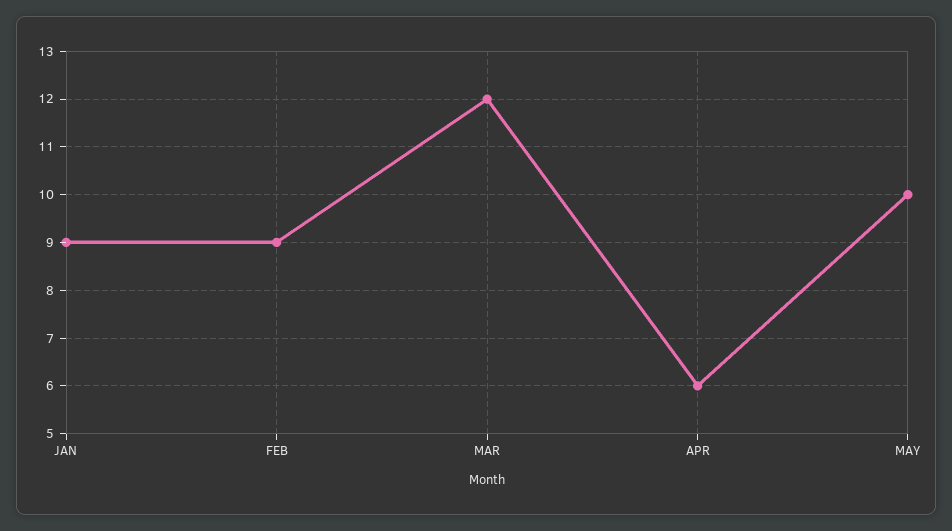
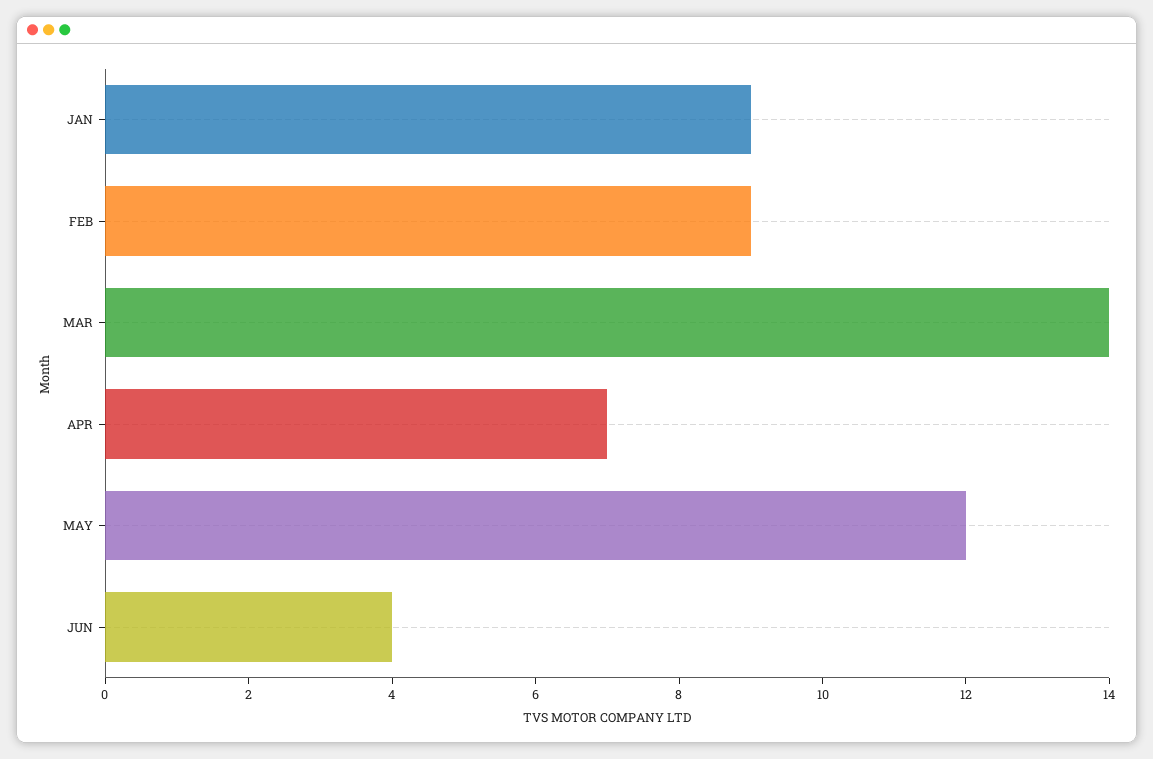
MAR: 12 -> 14
APR: 6 -> 7
MAY: 10 -> 12
JUN: none -> 4

